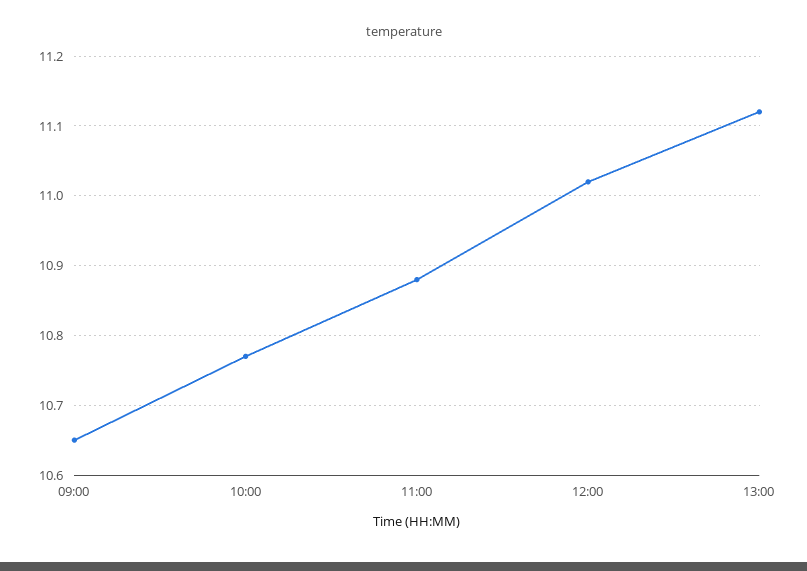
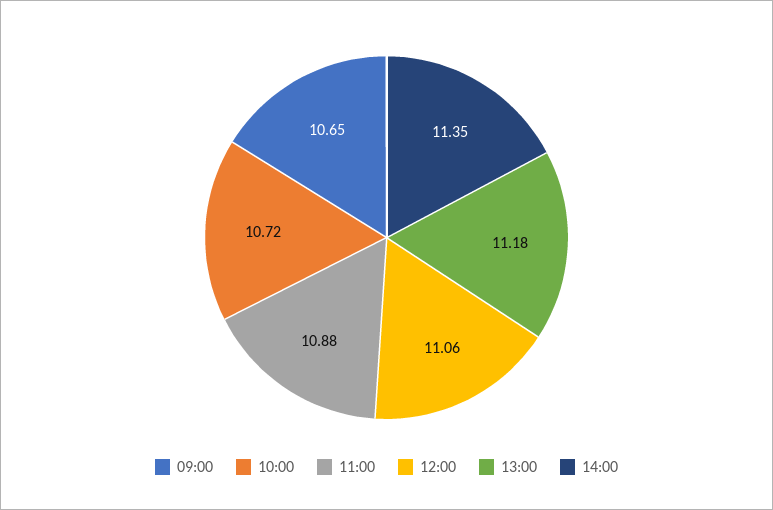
10:00: 10.77 -> 10.72
12:00: 11.02 -> 11.06
13:00: 11.12 -> 11.18
14:00: none -> 11.35

